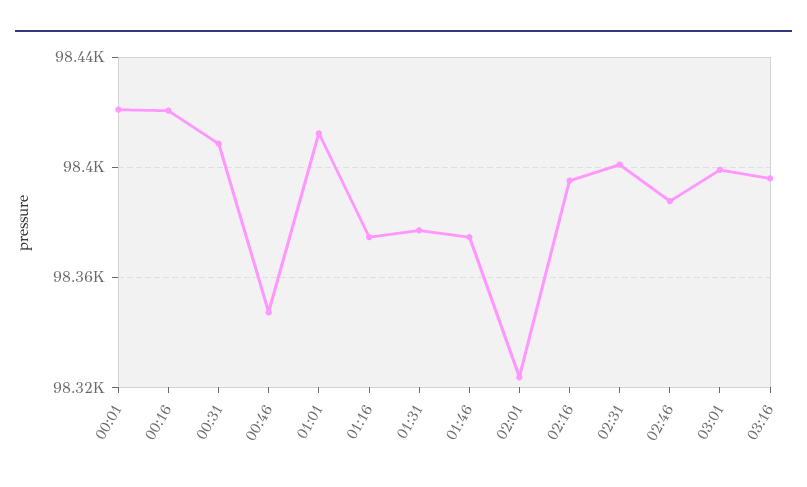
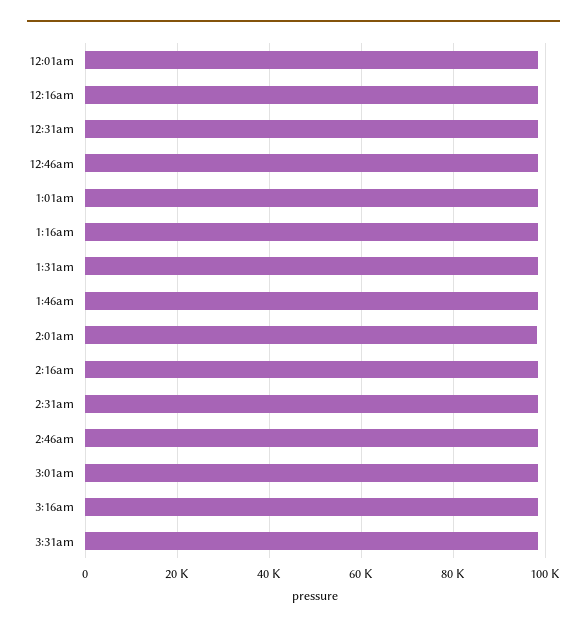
3:31am: none -> 98000

